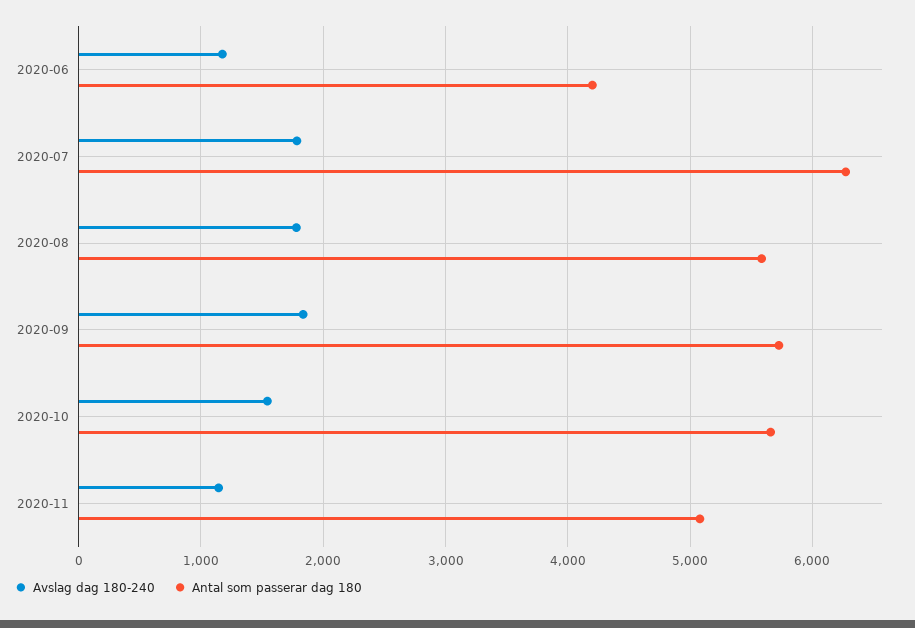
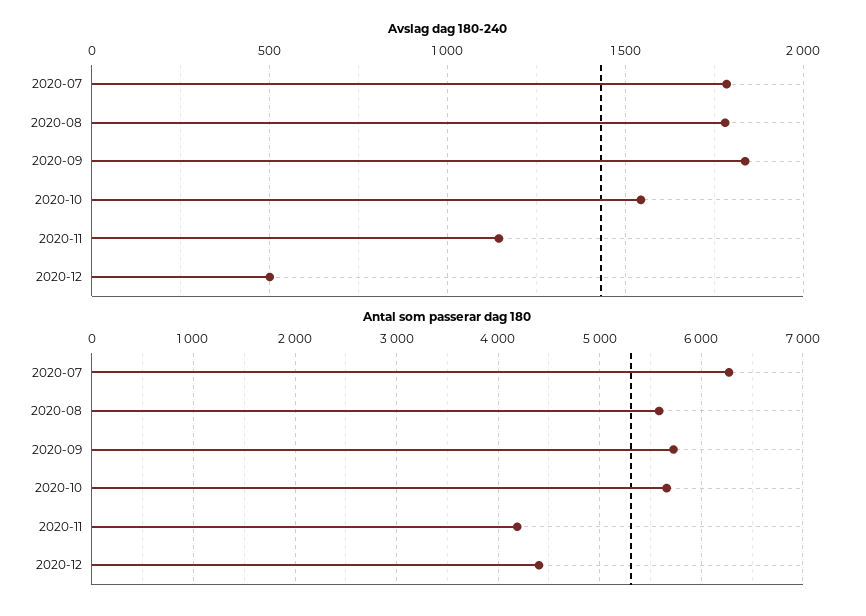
Avslag dag 180-240, 2020-06: 1200 -> none
Antal som passerar dag 180, 2020-06: 4200 -> none
Antal som passerar dag 180, 2020-11: 5100 -> 4200
Avslag dag 180-240, 2020-12: none -> 500
Antal som passerar dag 180, 2020-12: none -> 4400

